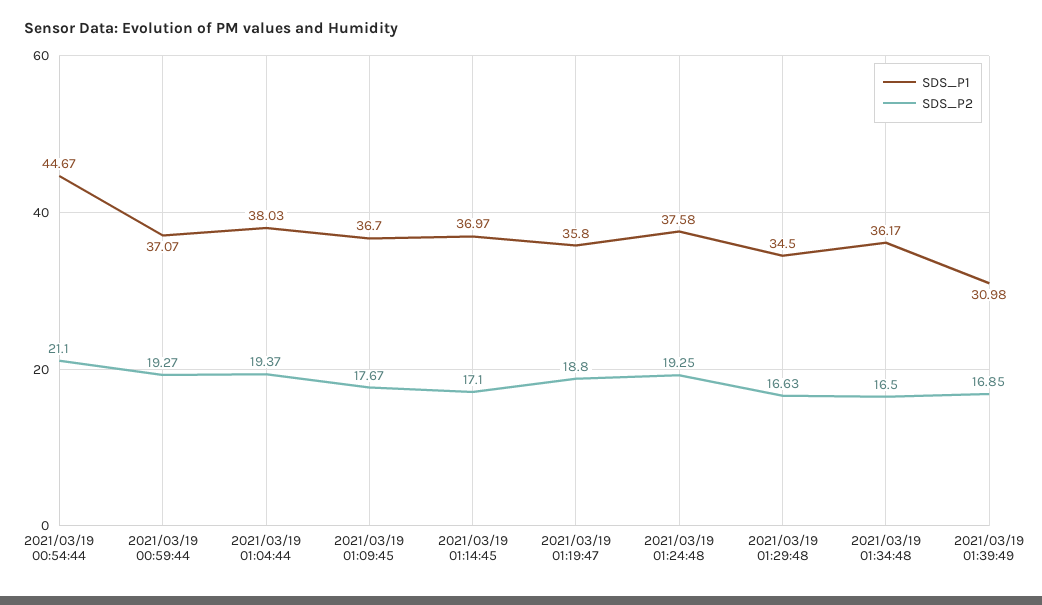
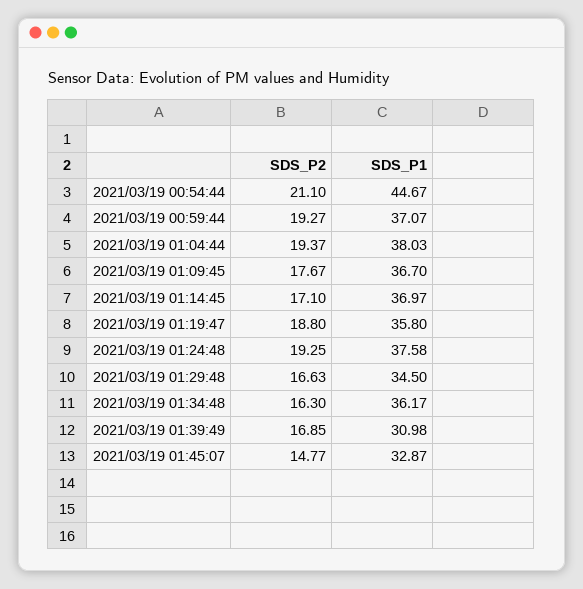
SDS_P2, 2021/03/19 01:34:48: 16.5 -> 16.3
SDS_P2, 2021/03/19 01:45:07: none -> 14.77
SDS_P1, 2021/03/19 01:45:07: none -> 32.87

